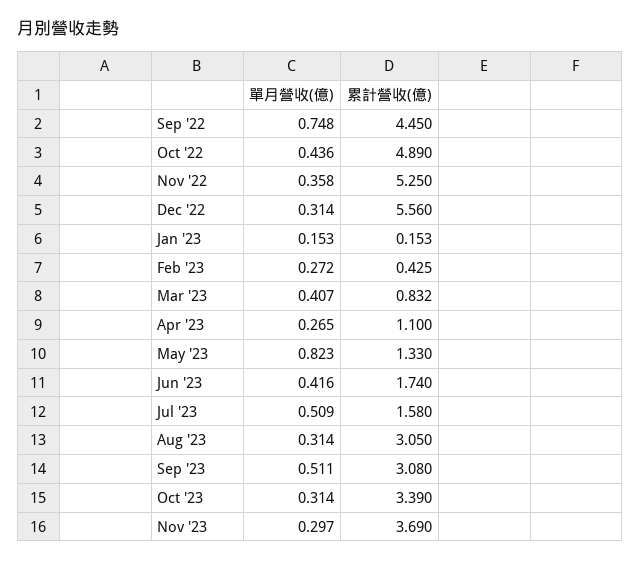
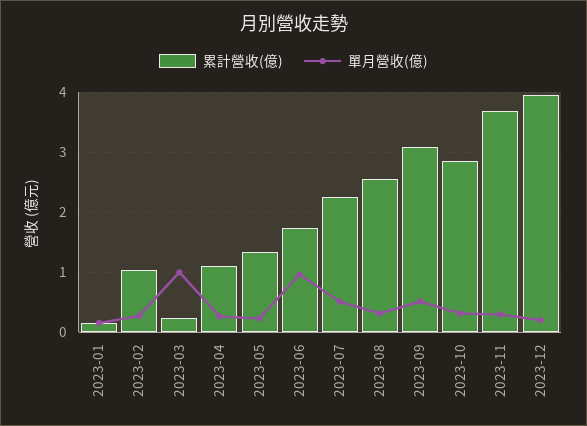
單月營收(億), Sep '22: 0.748 -> none
累計營收(億), Sep '22: 4.45 -> none
單月營收(億), Oct '22: 0.436 -> none
累計營收(億), Oct '22: 4.89 -> none
單月營收(億), Nov '22: 0.358 -> none
累計營收(億), Nov '22: 5.25 -> none
單月營收(億), Dec '22: 0.314 -> none
累計營收(億), Dec '22: 5.56 -> none
累計營收(億), Feb '23: 0.425 -> 1
單月營收(億), Mar '23: 0.407 -> 1
累計營收(億), Mar '23: 0.832 -> 0.2
單月營收(億), May '23: 0.823 -> 0.2
單月營收(億), Jun '23: 0.416 -> 1
累計營收(億), Jul '23: 1.58 -> 2.2
累計營收(億), Aug '23: 3.05 -> 2.6
累計營收(億), Oct '23: 3.39 -> 2.8
累計營收(億), 2023-12: none -> 4
單月營收(億), 2023-12: none -> 0.2

